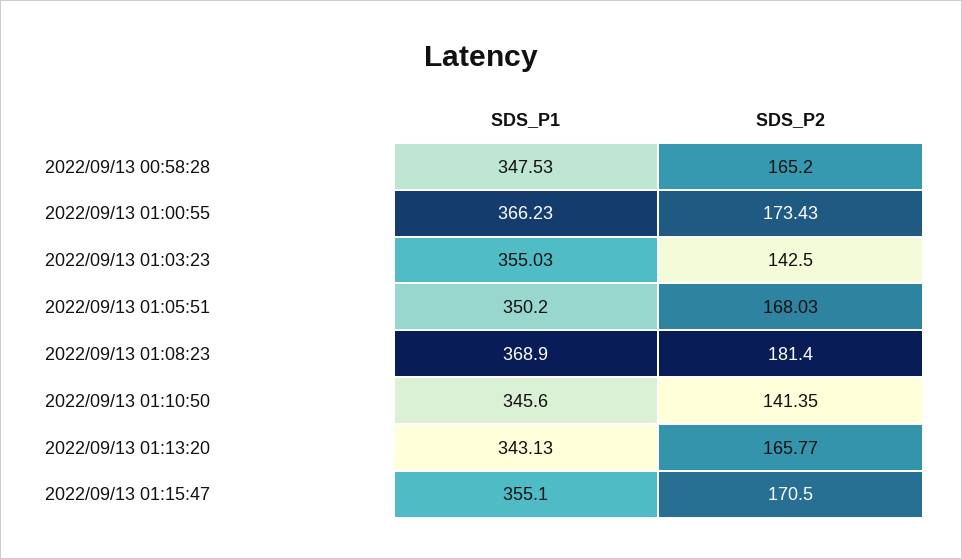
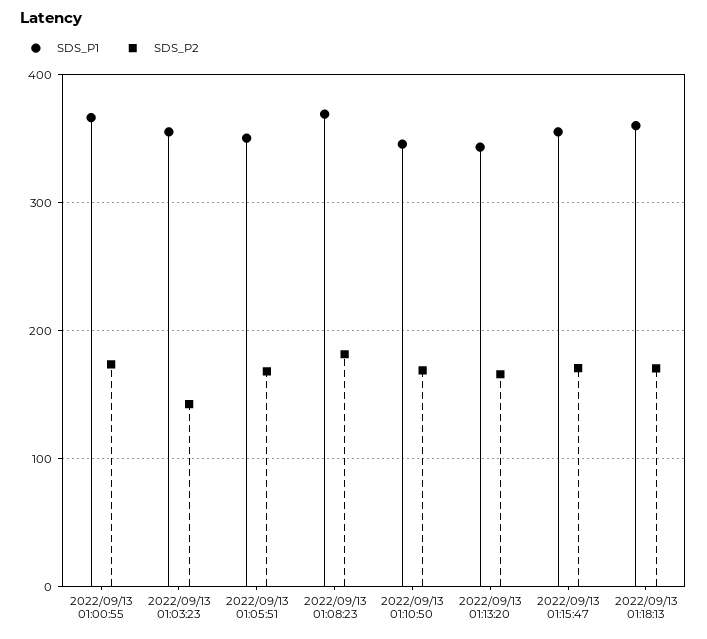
SDS_P1, 2022/09/13 00:58:28: 347.53 -> none
SDS_P2, 2022/09/13 00:58:28: 165.2 -> none
SDS_P2, 2022/09/13 01:10:50: 141.35 -> 170
SDS_P1, 2022/09/13 01:18:13: none -> 360
SDS_P2, 2022/09/13 01:18:13: none -> 170

